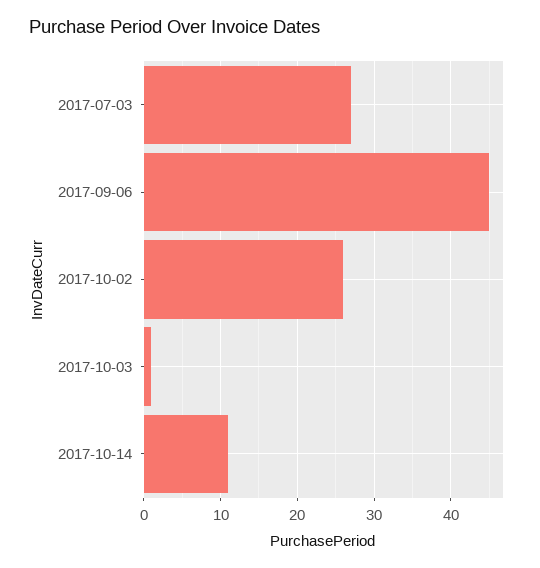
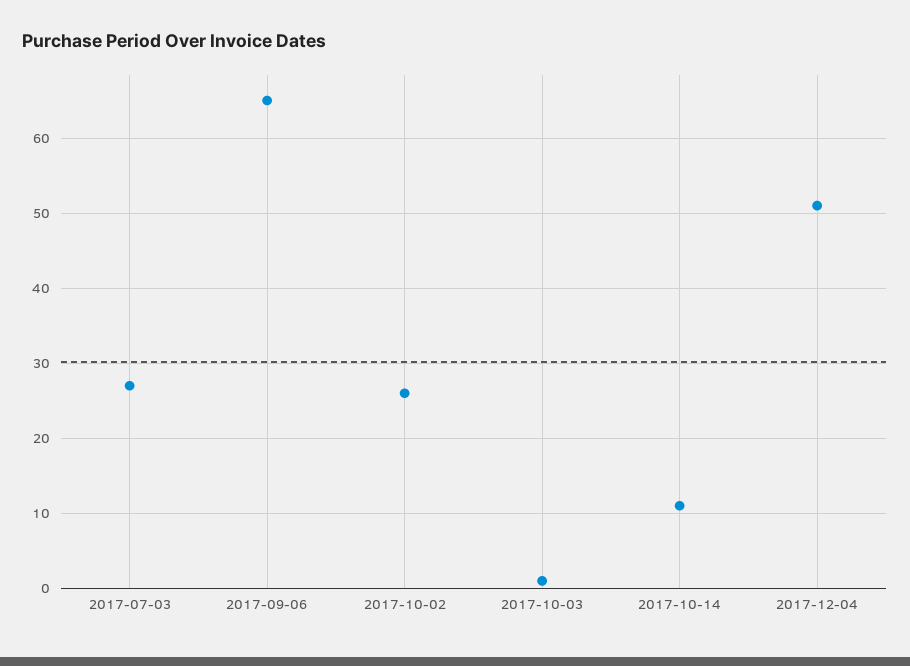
2017-09-06: 45 -> 65
2017-12-04: none -> 51

